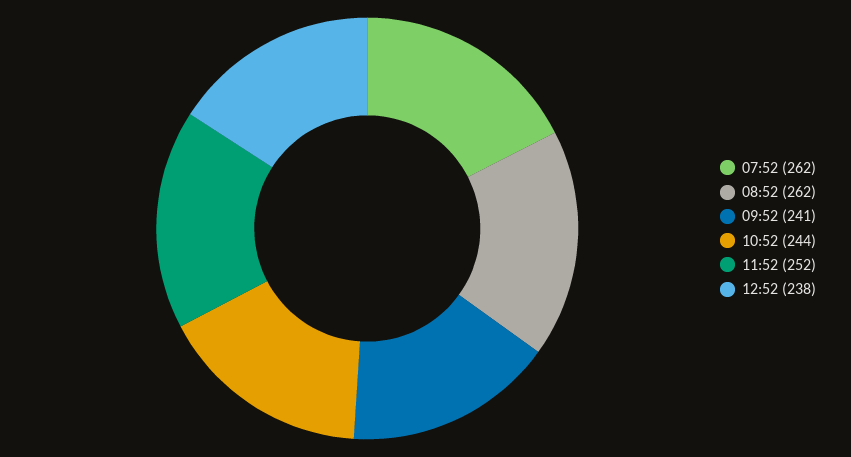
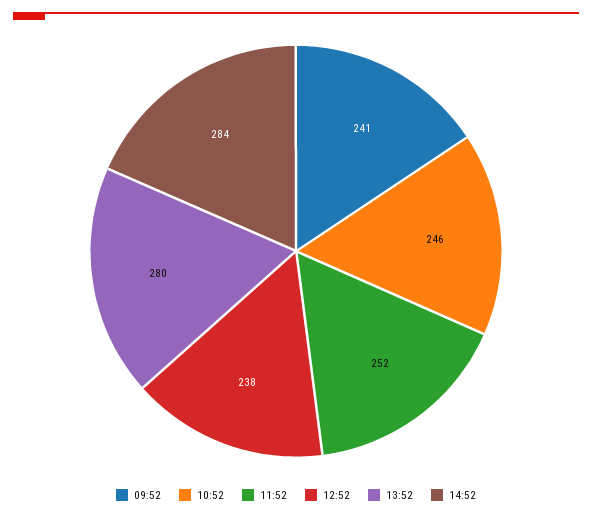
07:52: 262 -> none
08:52: 262 -> none
10:52: 244 -> 246
13:52: none -> 280
14:52: none -> 284

